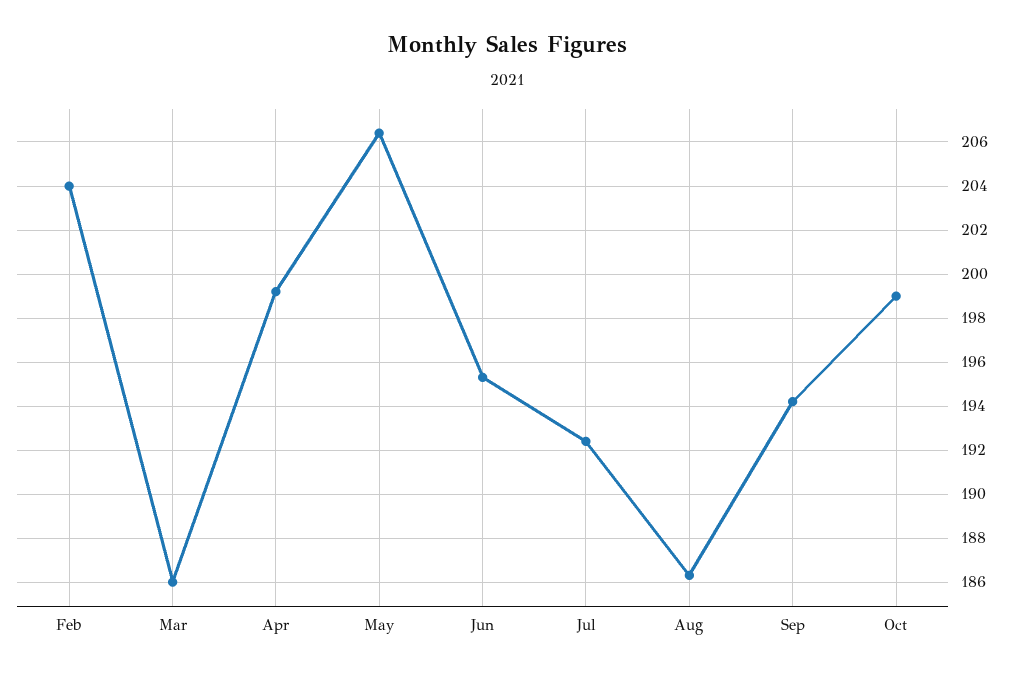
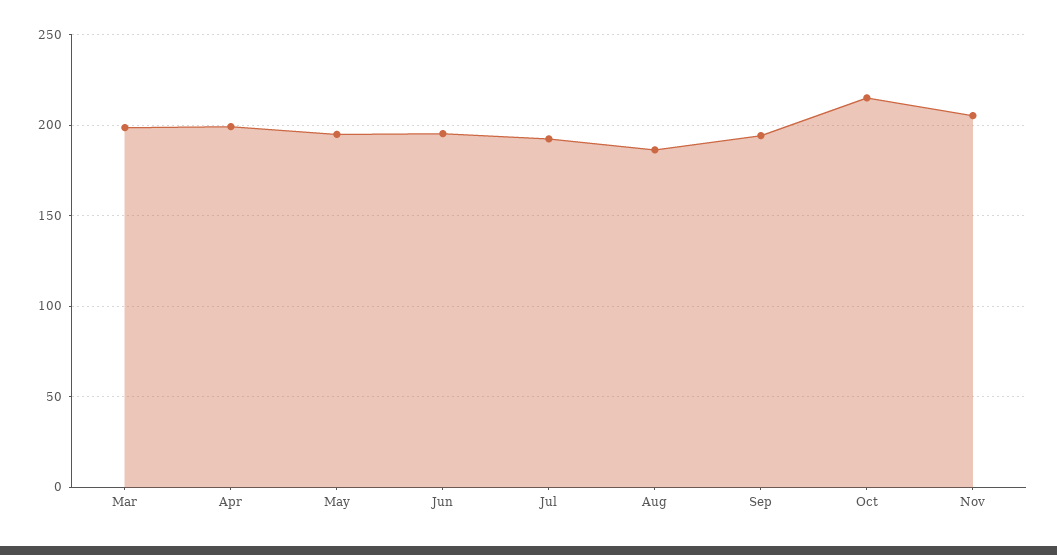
Feb: 204 -> none
Mar: 186 -> 200
May: 206.5 -> 195
Oct: 199 -> 215
Nov: none -> 205

